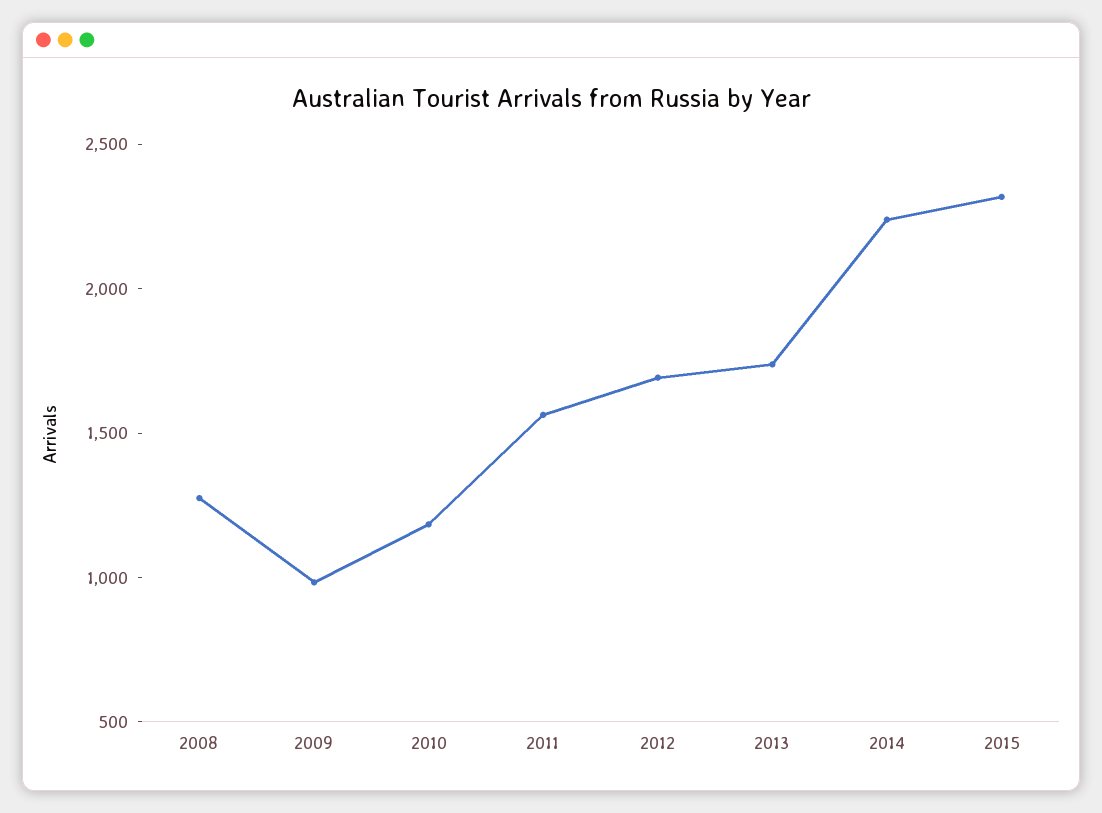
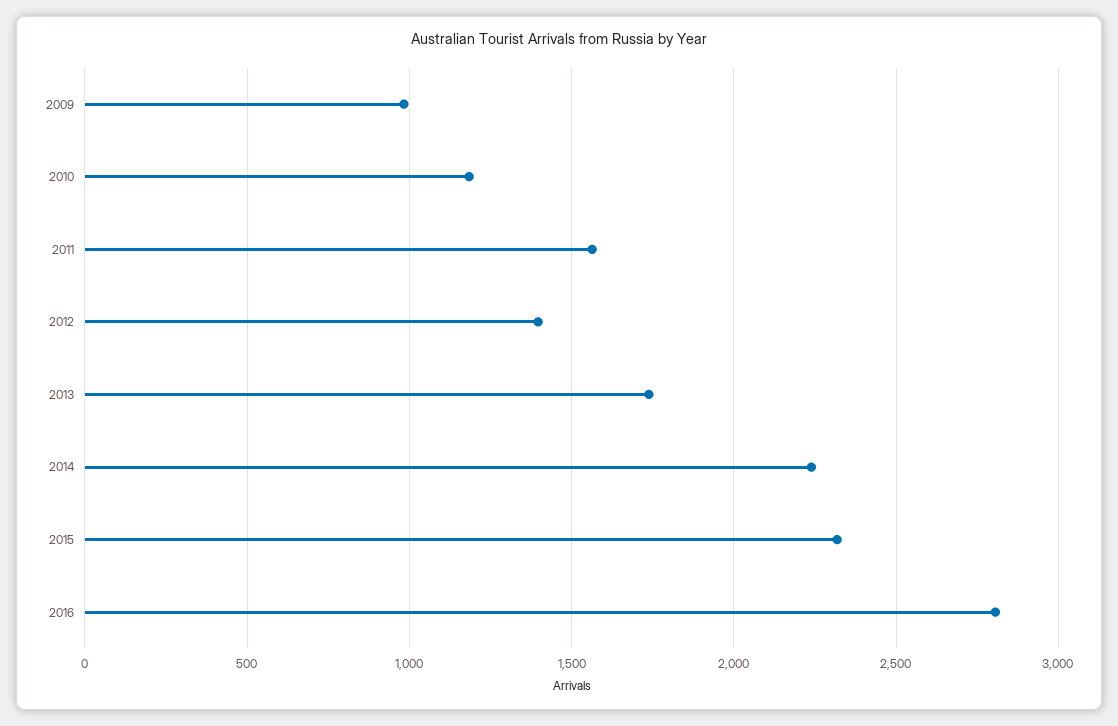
2008: 1300 -> none
2012: 1700 -> 1400
2016: none -> 2800

